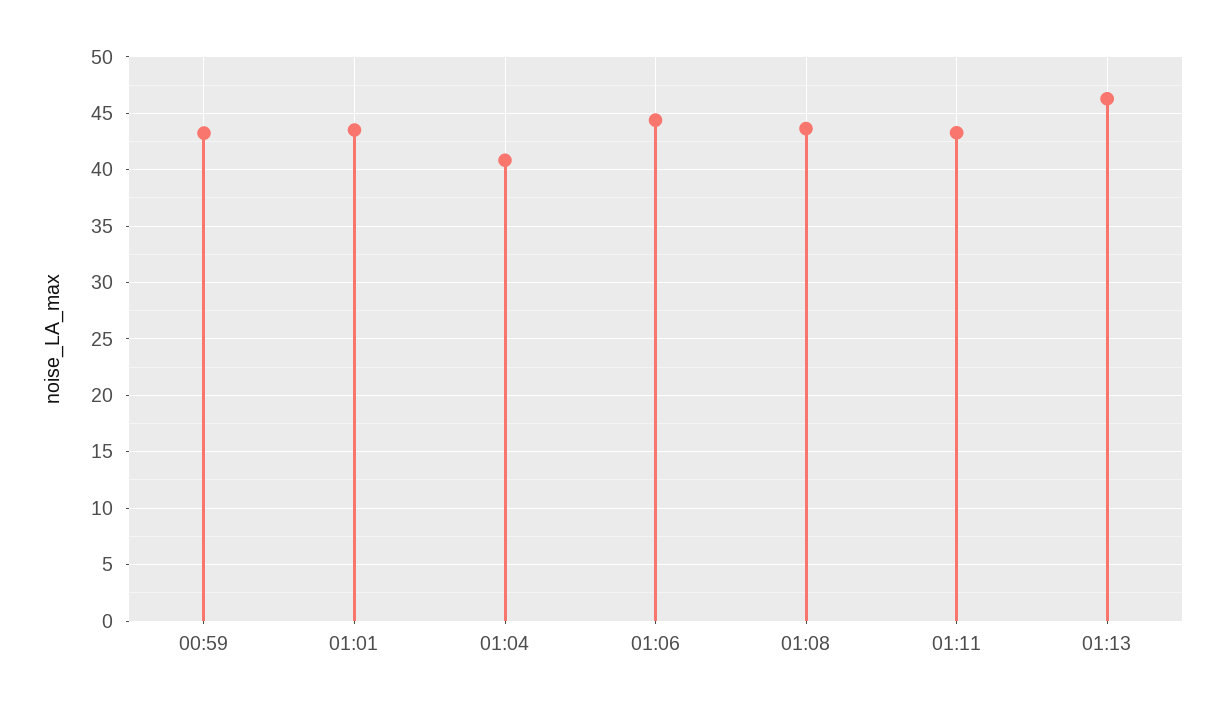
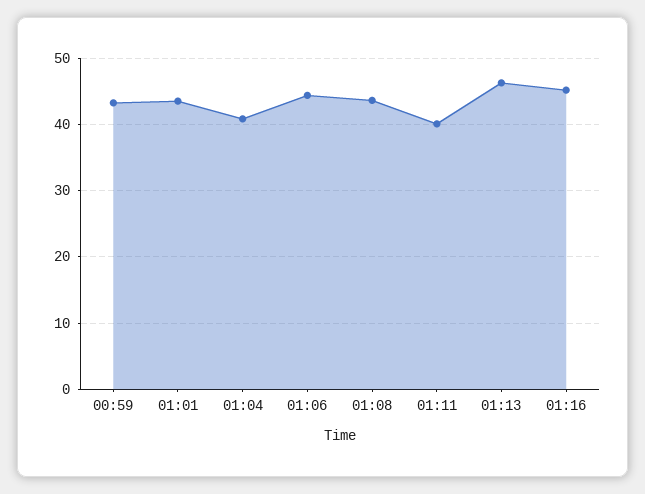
01:11: 43 -> 40
01:16: none -> 45

